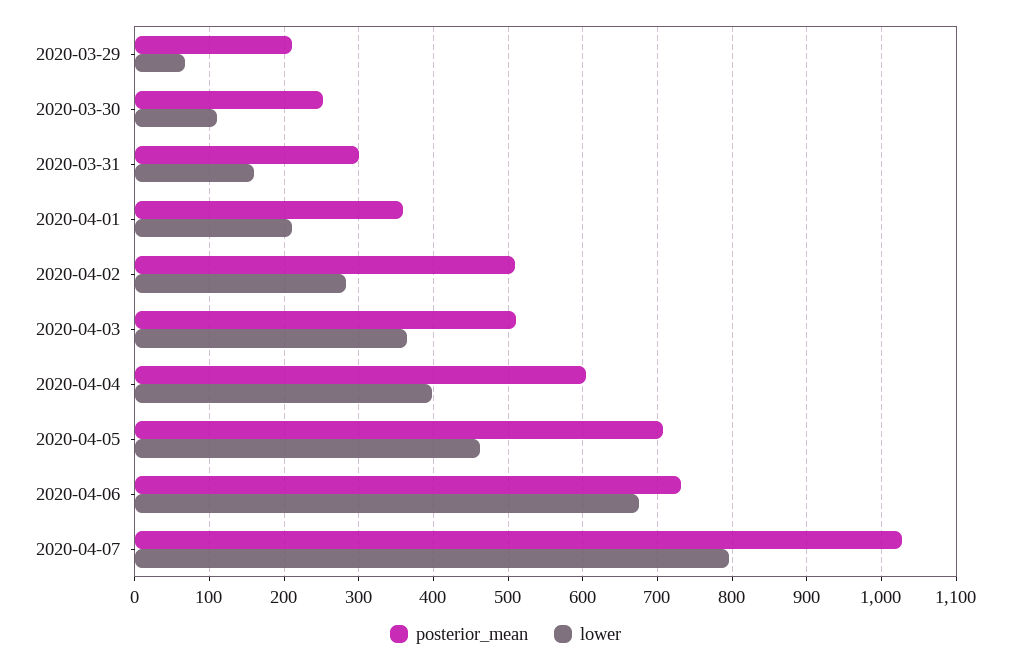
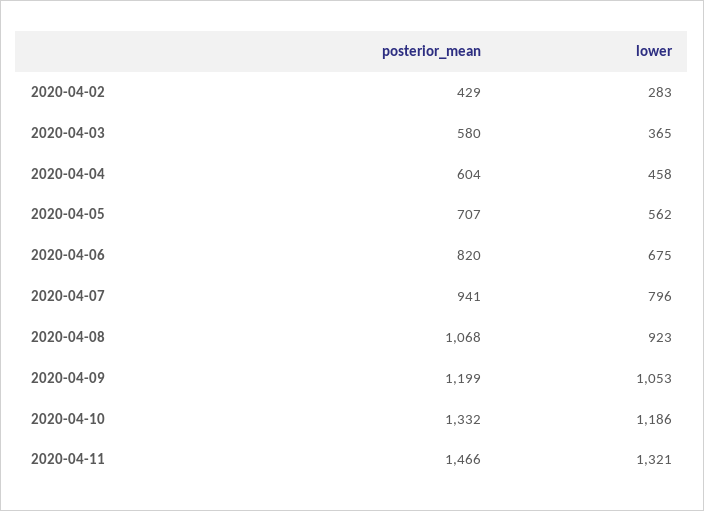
posterior_mean, 2020-03-29: 210 -> none
lower, 2020-03-29: 70 -> none
posterior_mean, 2020-03-30: 250 -> none
lower, 2020-03-30: 110 -> none
posterior_mean, 2020-03-31: 300 -> none
lower, 2020-03-31: 160 -> none
posterior_mean, 2020-04-01: 360 -> none
lower, 2020-04-01: 210 -> none
posterior_mean, 2020-04-02: 510 -> 429
posterior_mean, 2020-04-03: 510 -> 580
lower, 2020-04-04: 400 -> 458
lower, 2020-04-05: 460 -> 562
posterior_mean, 2020-04-06: 730 -> 820
posterior_mean, 2020-04-07: 1030 -> 941
posterior_mean, 2020-04-08: none -> 1068
lower, 2020-04-08: none -> 923
posterior_mean, 2020-04-09: none -> 1199
lower, 2020-04-09: none -> 1053
posterior_mean, 2020-04-10: none -> 1332
lower, 2020-04-10: none -> 1186
posterior_mean, 2020-04-11: none -> 1466
lower, 2020-04-11: none -> 1321

